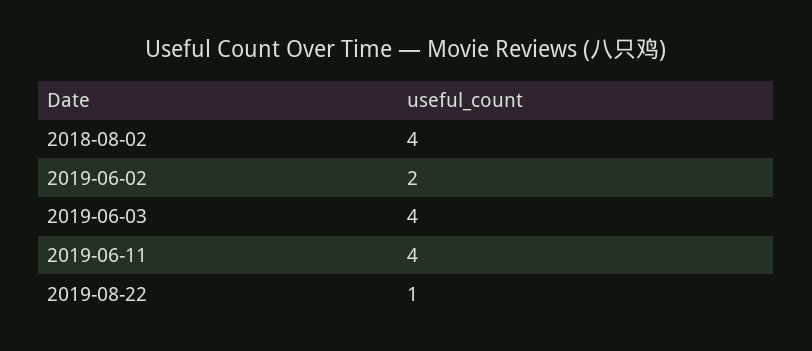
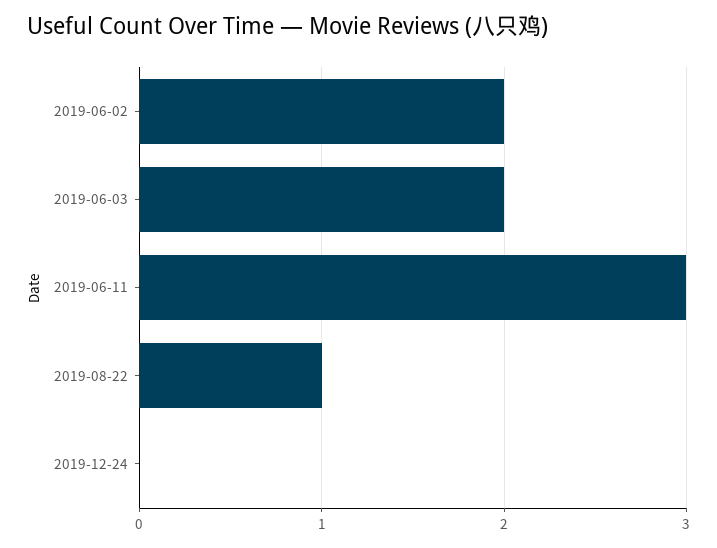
2018-08-02: 4 -> none
2019-06-03: 4 -> 2
2019-06-11: 4 -> 3
2019-12-24: none -> 0

